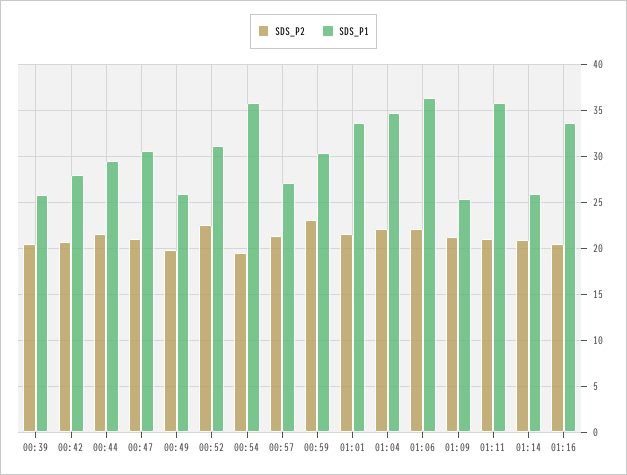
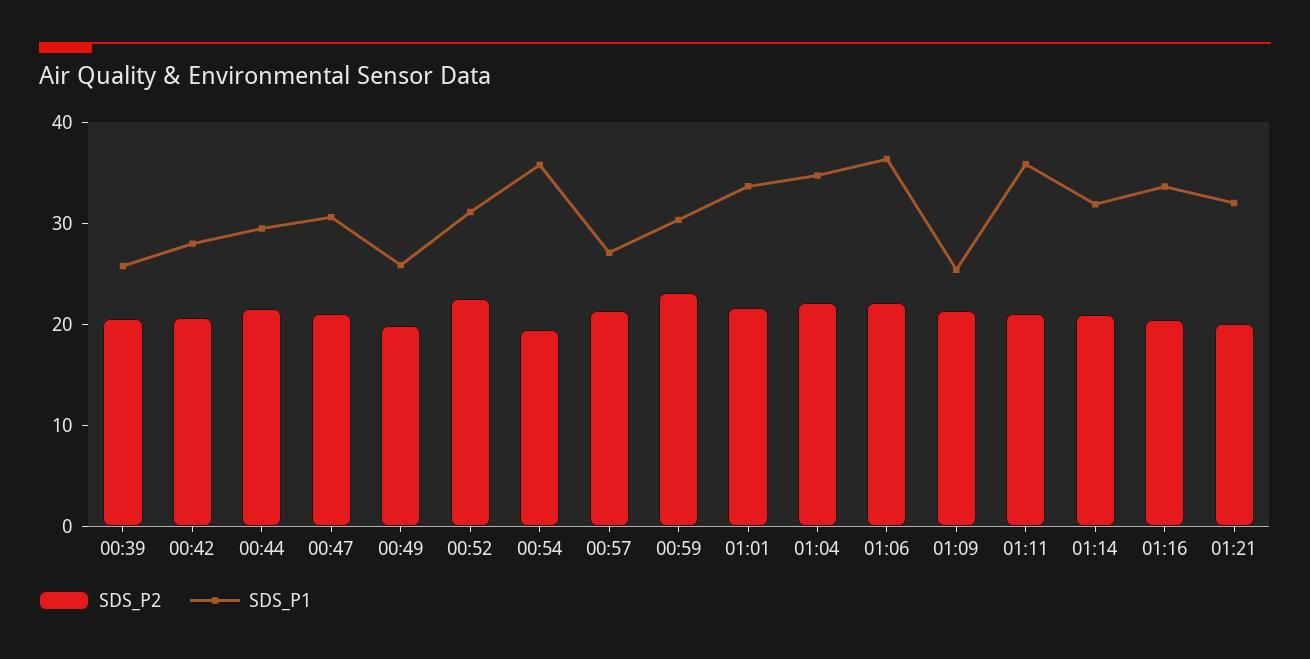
SDS_P1, 01:14: 26 -> 32
SDS_P2, 01:21: none -> 20
SDS_P1, 01:21: none -> 32

